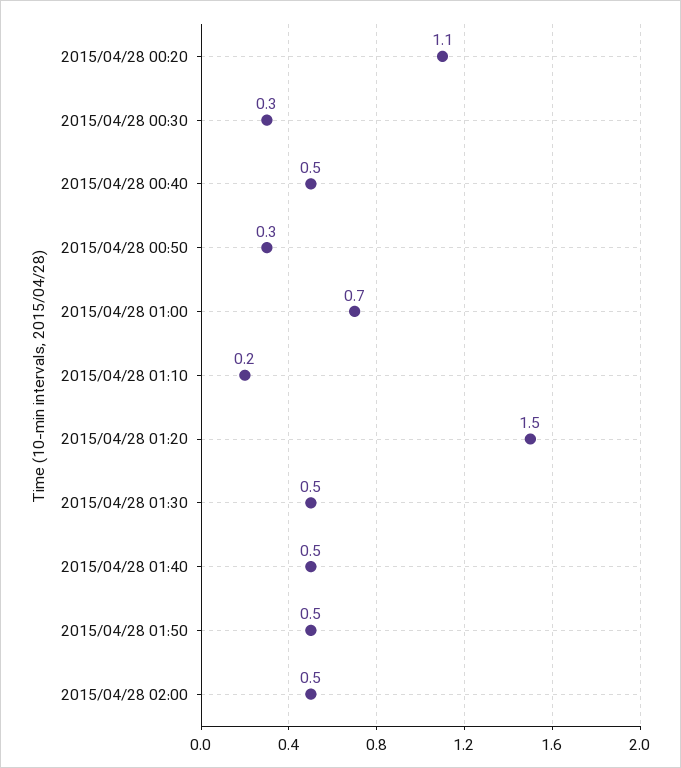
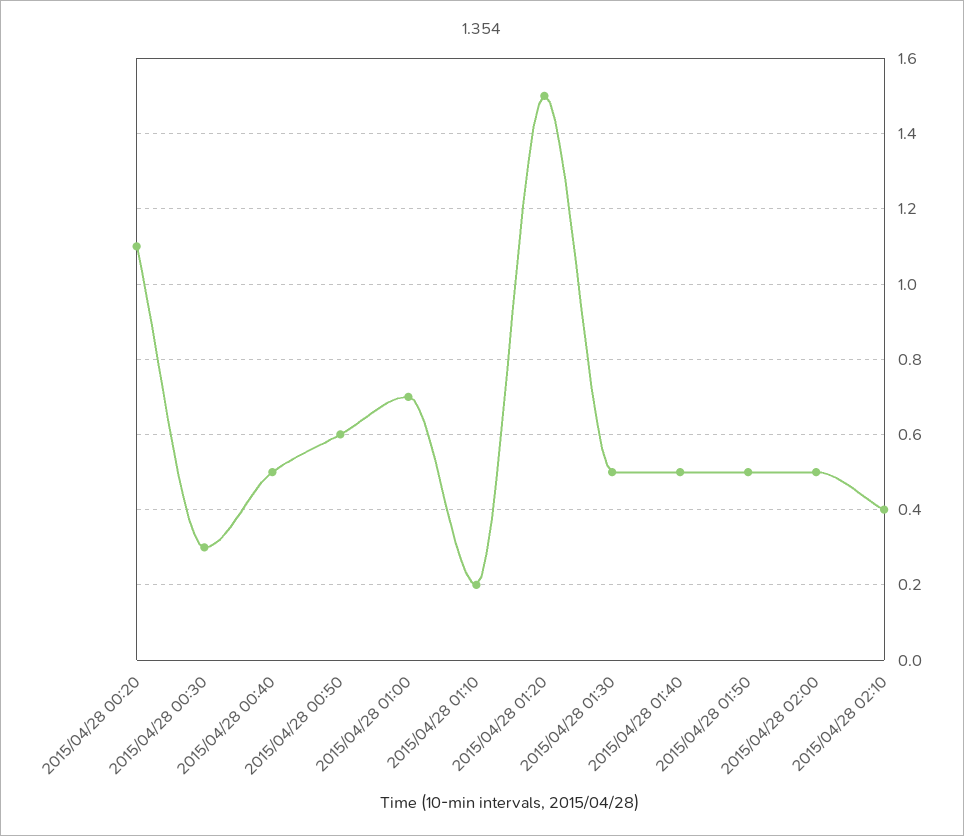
2015/04/28 00:50: 0.3 -> 0.6
2015/04/28 02:10: none -> 0.4

